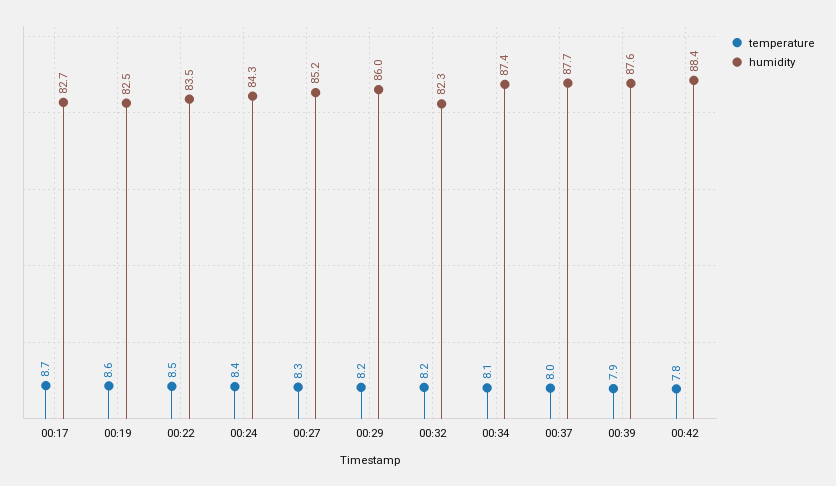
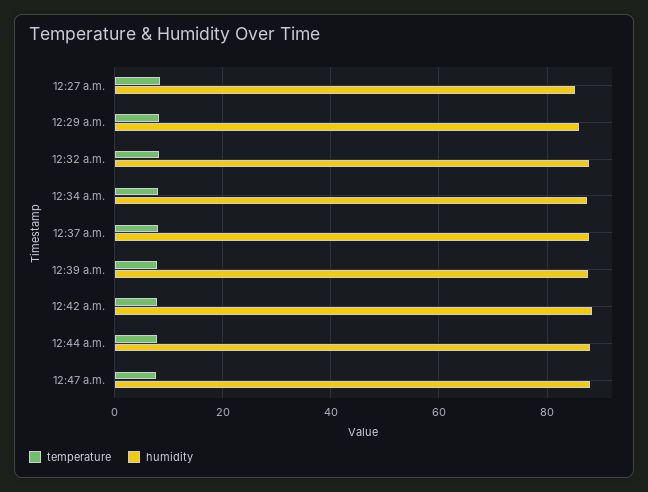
temperature, 00:17: 8.7 -> none
humidity, 00:17: 82.7 -> none
temperature, 00:19: 8.6 -> none
humidity, 00:19: 82.5 -> none
temperature, 00:22: 8.5 -> none
humidity, 00:22: 83.5 -> none
temperature, 00:24: 8.4 -> none
humidity, 00:24: 84.3 -> none
humidity, 00:32: 82.3 -> 88
temperature, 12:44 a.m.: none -> 8
humidity, 12:44 a.m.: none -> 88
temperature, 12:47 a.m.: none -> 8
humidity, 12:47 a.m.: none -> 88

